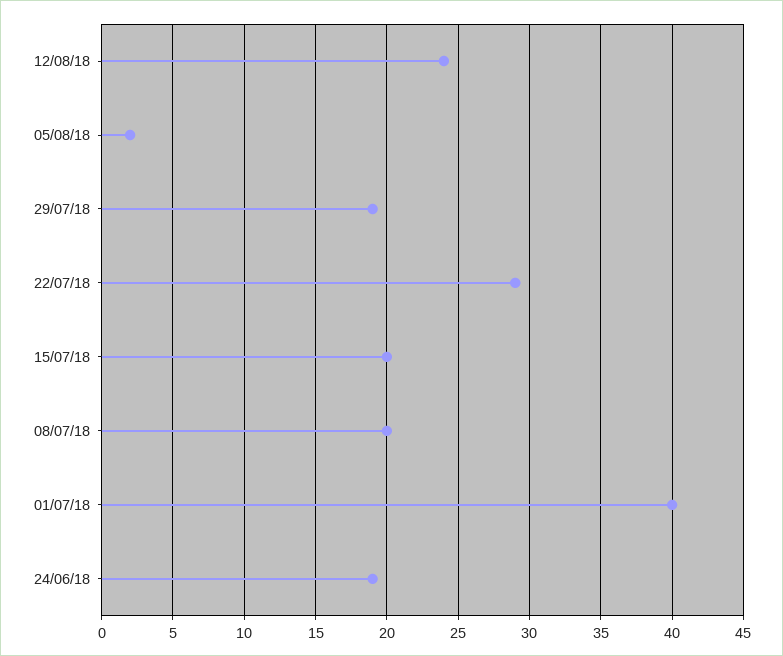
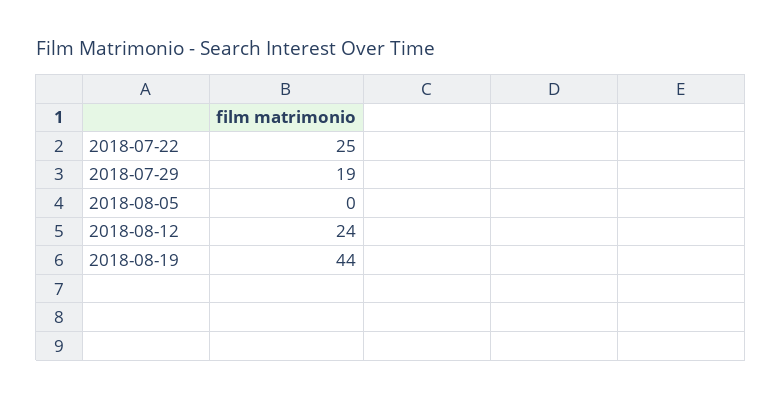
05/08/18: 2 -> 0
22/07/18: 29 -> 25
15/07/18: 20 -> none
08/07/18: 20 -> none
01/07/18: 40 -> none
24/06/18: 19 -> none
2018-08-19: none -> 44

